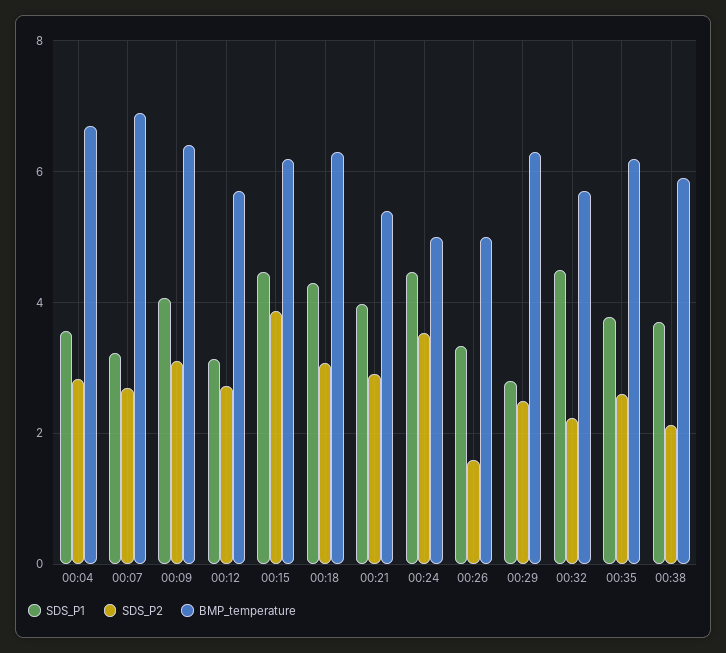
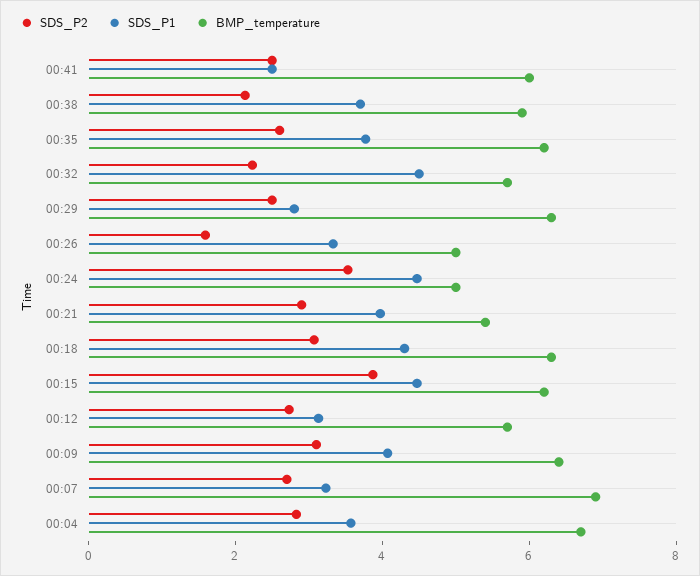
SDS_P2, 00:41: none -> 2.5
SDS_P1, 00:41: none -> 2.5
BMP_temperature, 00:41: none -> 6

